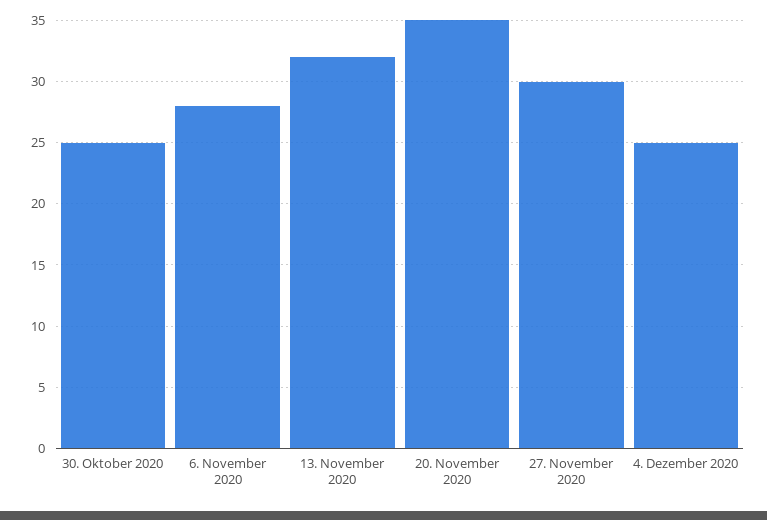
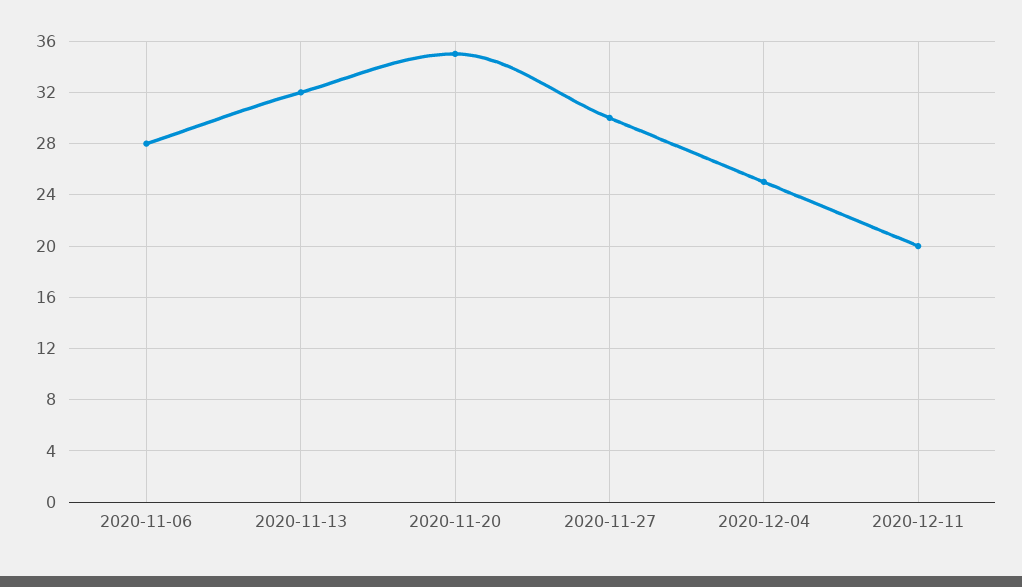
30. Oktober 2020: 25 -> none
2020-12-11: none -> 20

